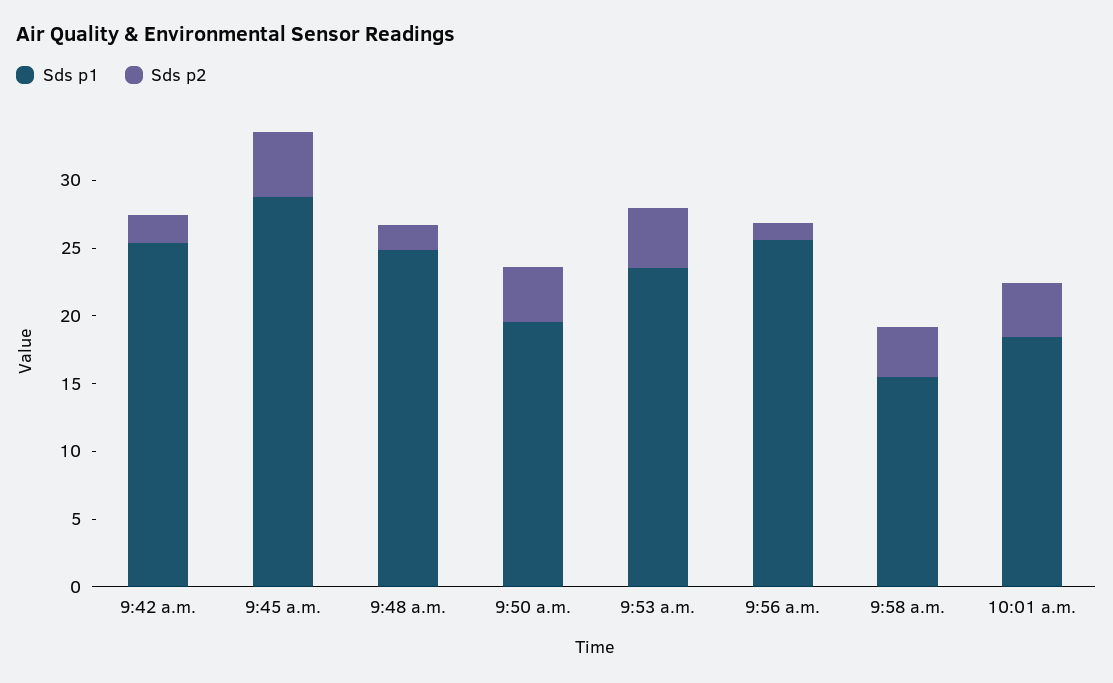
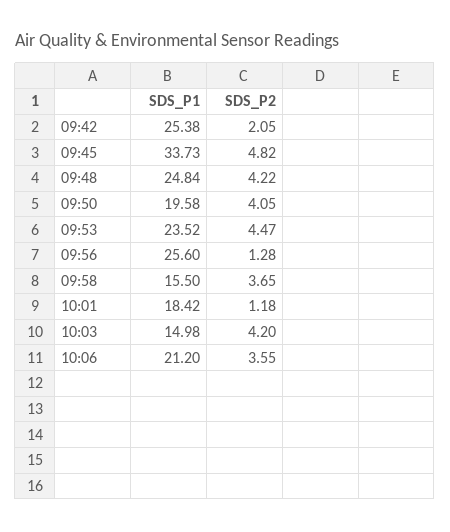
Sds p1, 9:45 a.m.: 29 -> 33.73
Sds p2, 9:48 a.m.: 2 -> 4.22
Sds p2, 10:01 a.m.: 4 -> 1.18
Sds p1, 10:03: none -> 14.98
Sds p2, 10:03: none -> 4.2
Sds p1, 10:06: none -> 21.2
Sds p2, 10:06: none -> 3.55

